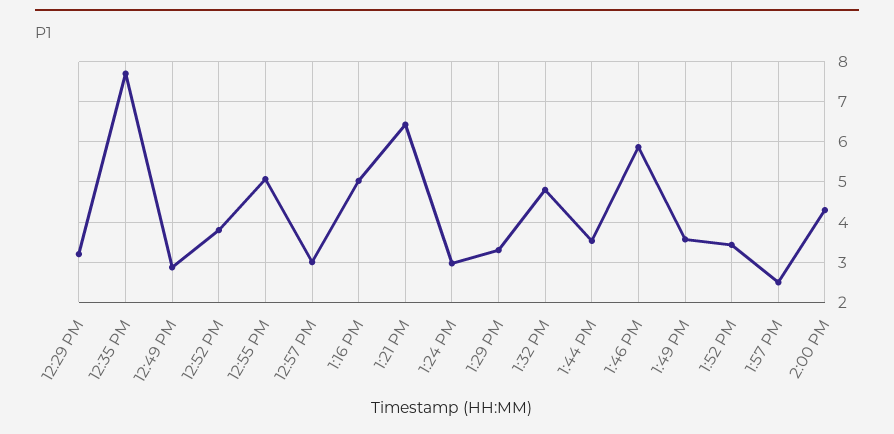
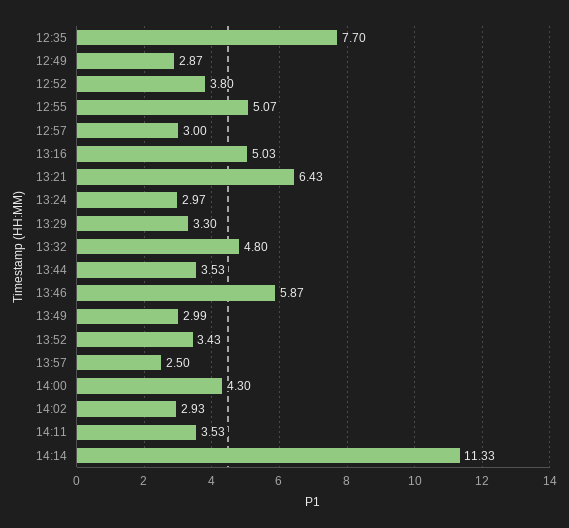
12:29 PM: 3.2 -> none
1:49 PM: 3.6 -> 2.99
14:02: none -> 2.93
14:11: none -> 3.53
14:14: none -> 11.33

